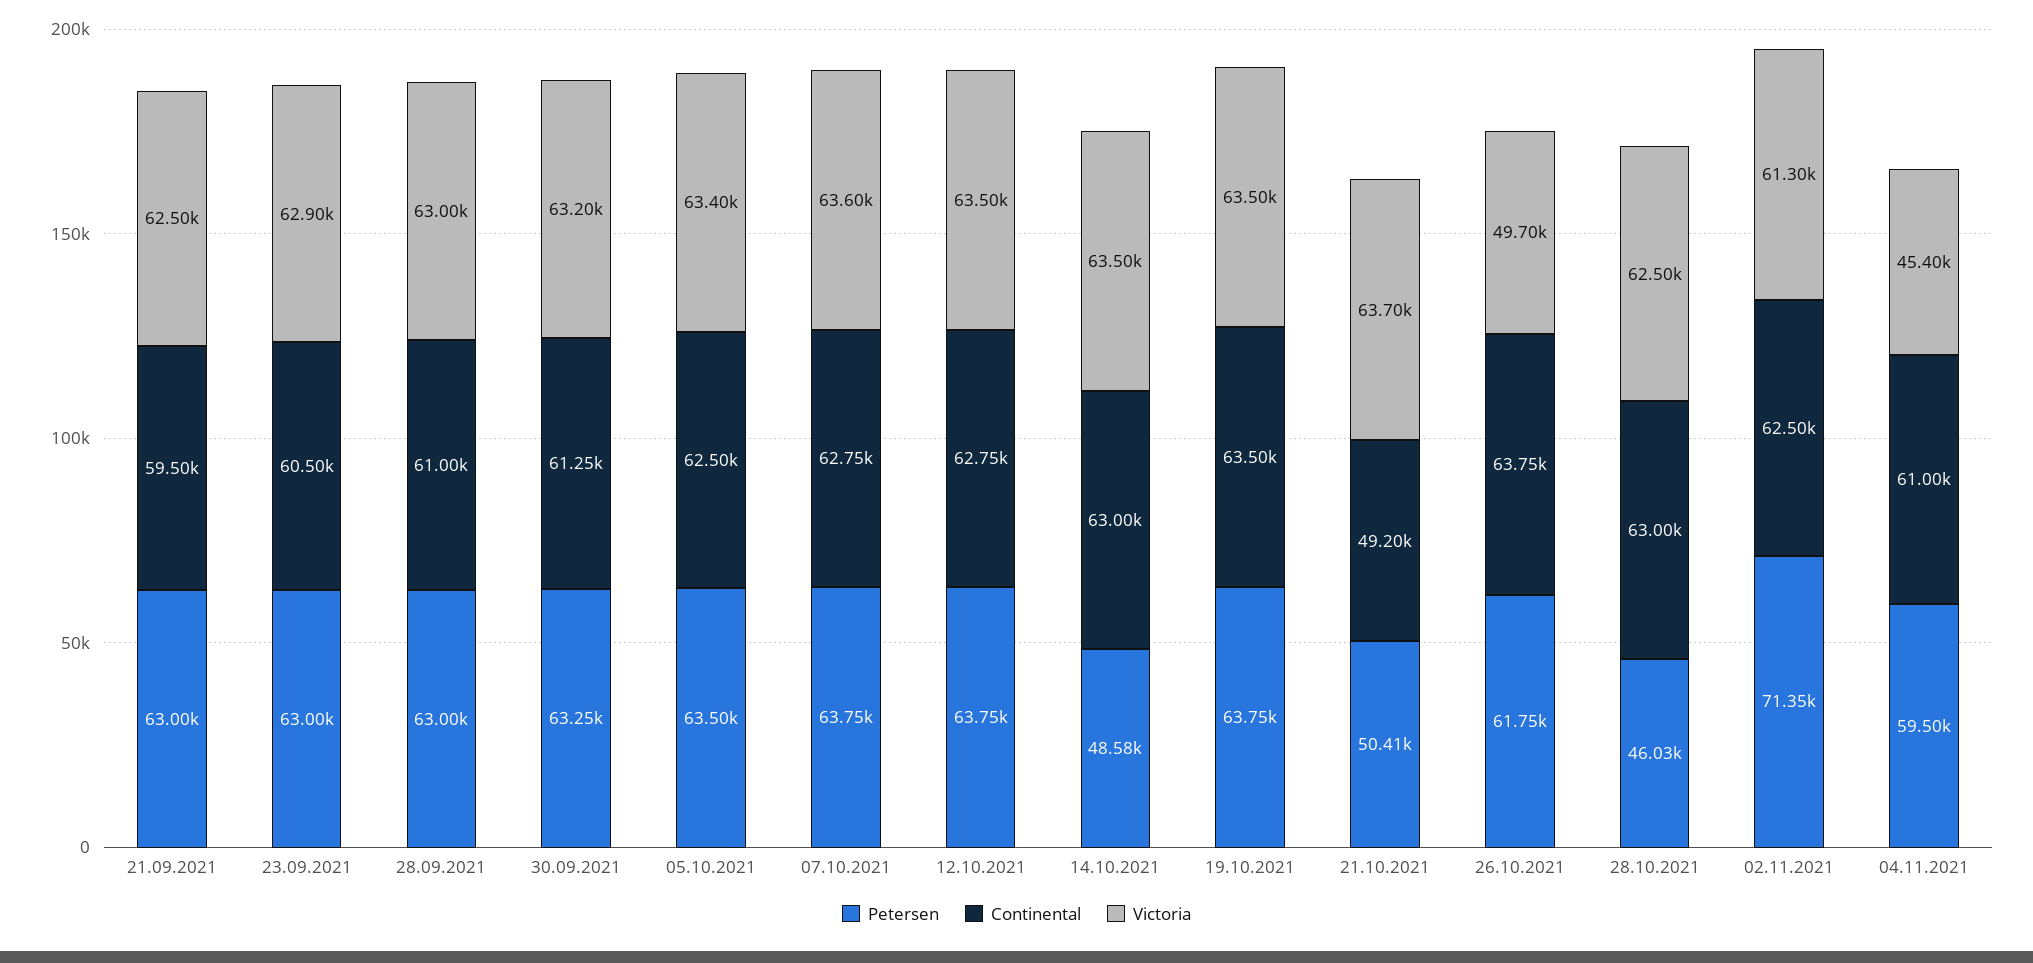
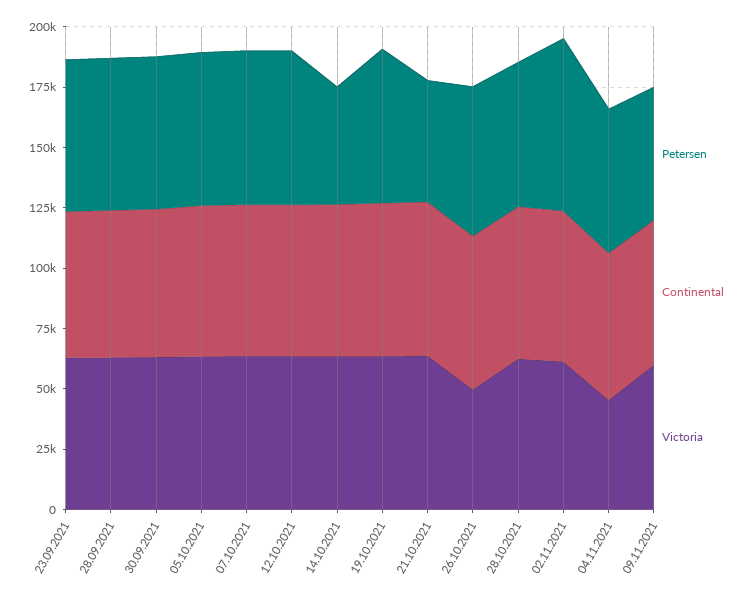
Petersen, 21.09.2021: 63000 -> none
Continental, 21.09.2021: 59500 -> none
Victoria, 21.09.2021: 62500 -> none
Continental, 21.10.2021: 49200 -> 65000
Petersen, 28.10.2021: 46030 -> 60000
Petersen, 09.11.2021: none -> 55000
Continental, 09.11.2021: none -> 60000
Victoria, 09.11.2021: none -> 60000

